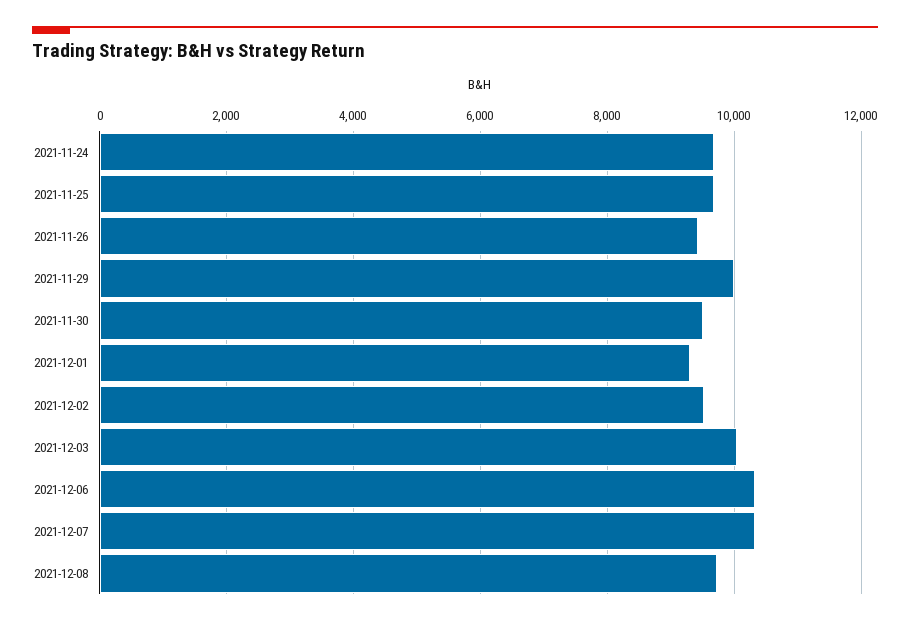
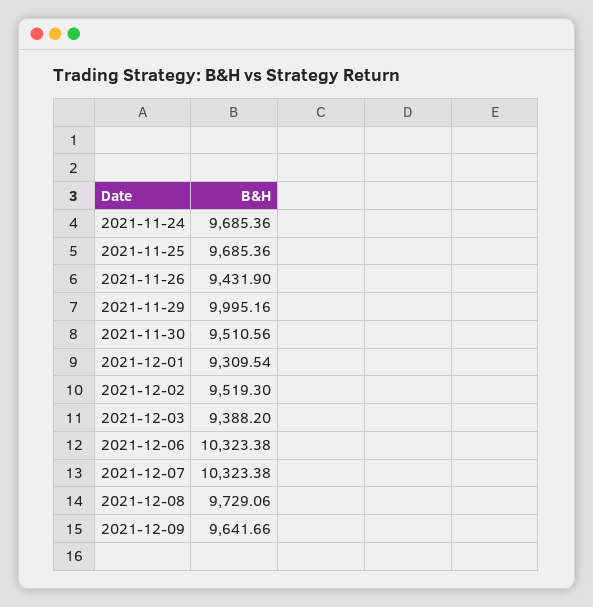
2021-12-03: 10000 -> 9388.2
2021-12-09: none -> 9641.66

